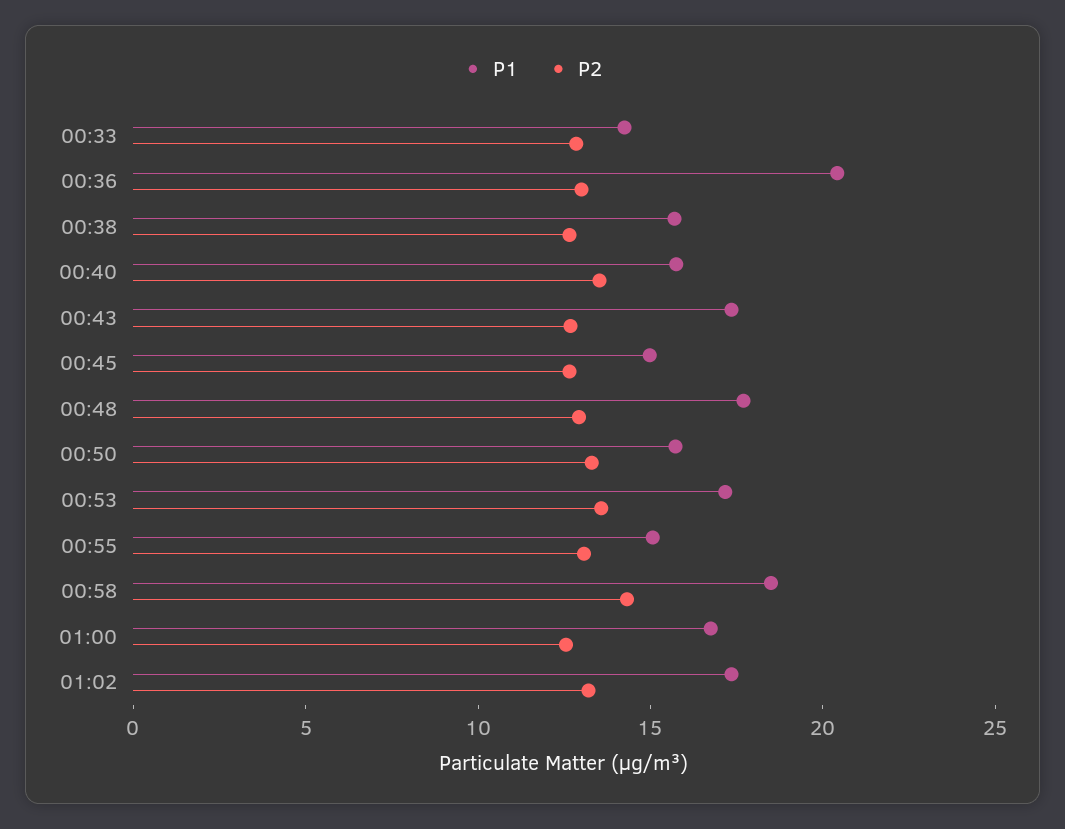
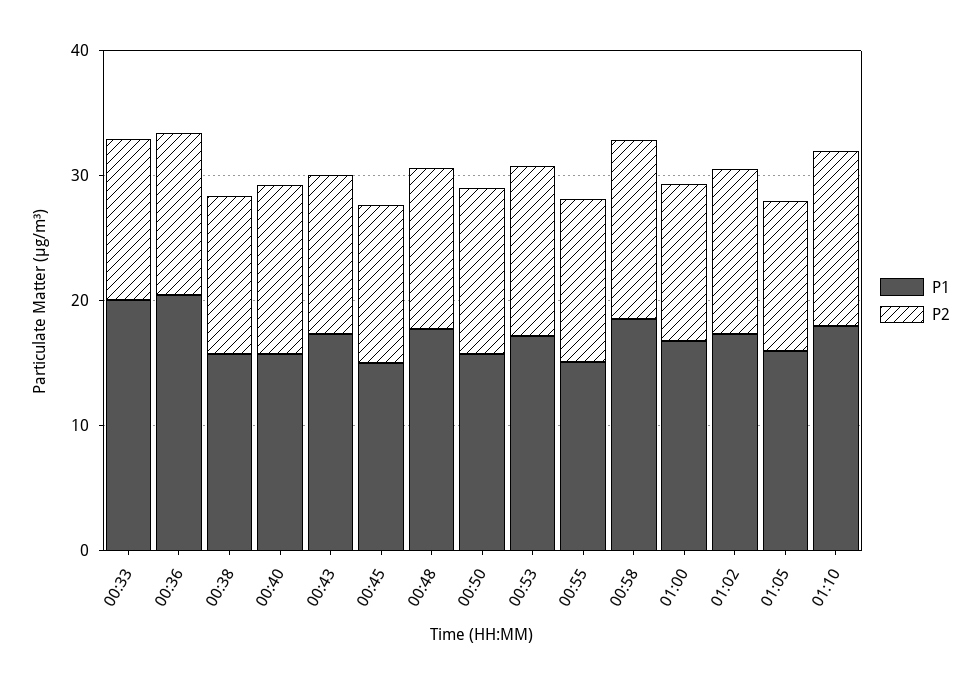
P1, 00:33: 14 -> 20
P1, 01:05: none -> 16
P2, 01:05: none -> 12
P1, 01:10: none -> 18
P2, 01:10: none -> 14

